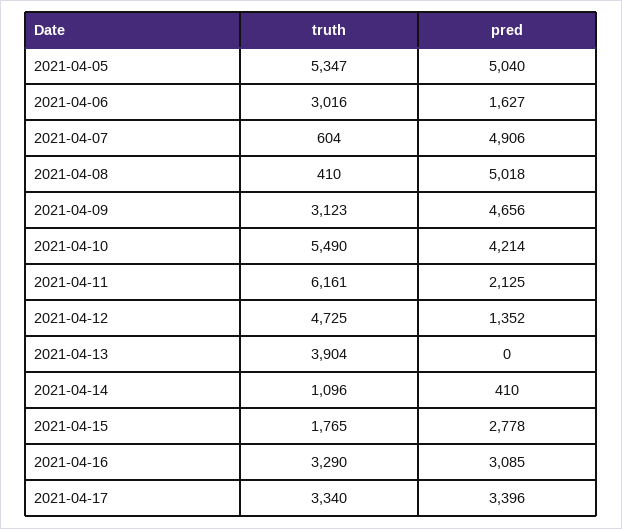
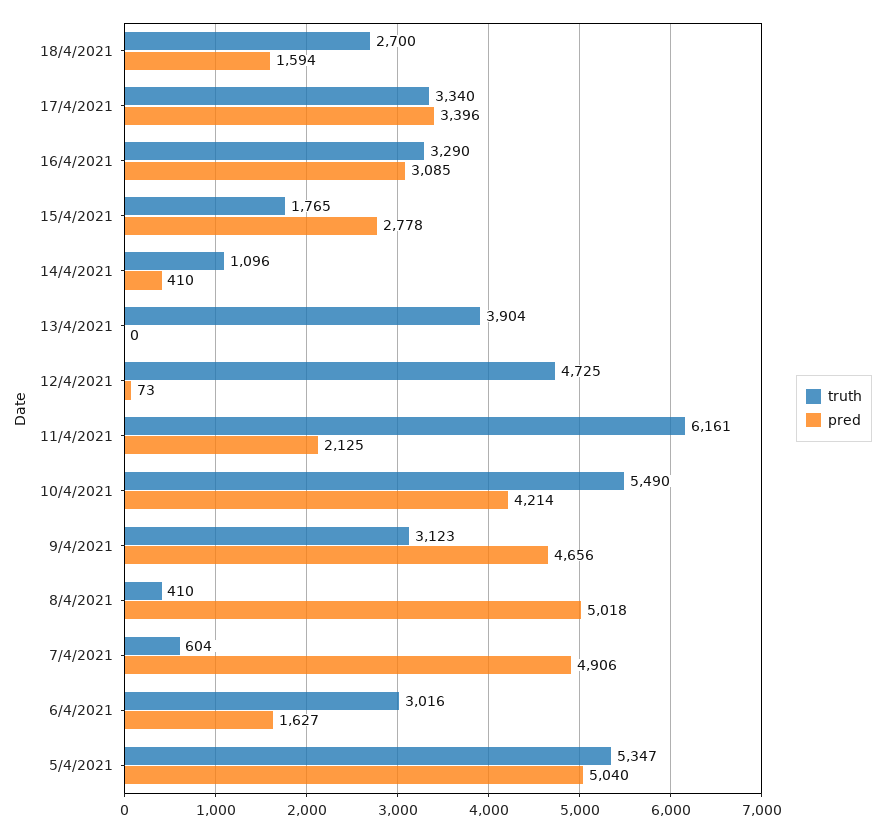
pred, 2021-04-12: 1352 -> 73
truth, 18/4/2021: none -> 2700
pred, 18/4/2021: none -> 1594

